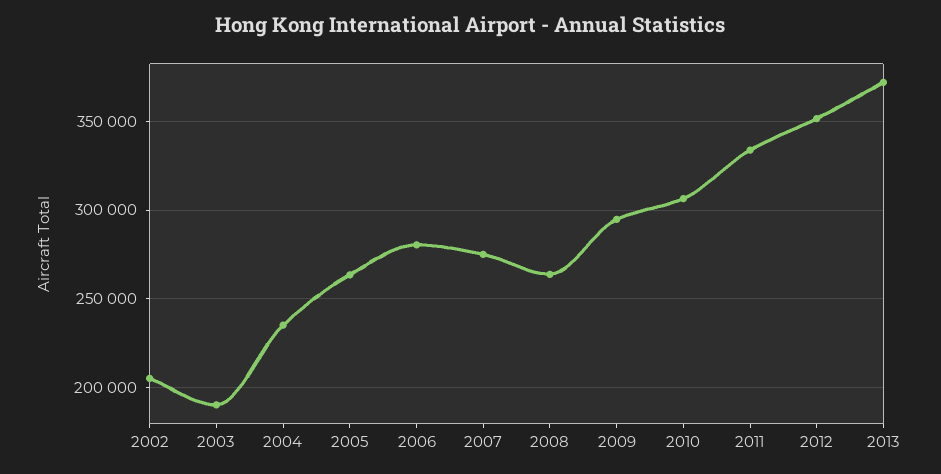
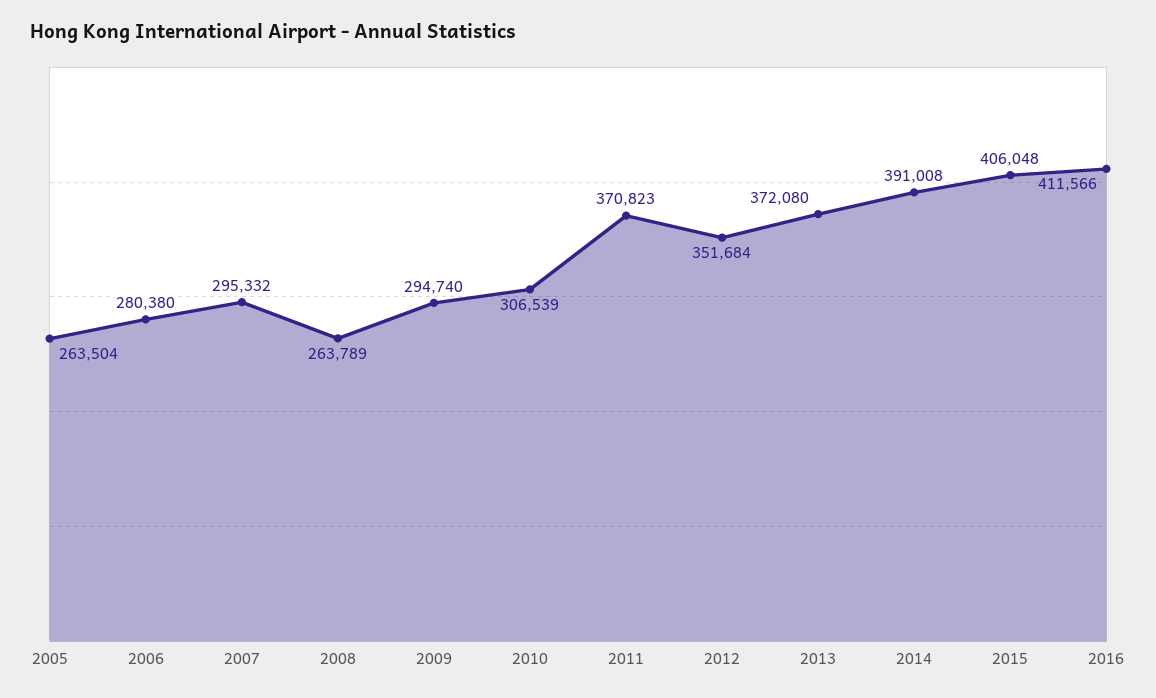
2002: 205000 -> none
2003: 190000 -> none
2004: 235000 -> none
2007: 275000 -> 295332
2011: 335000 -> 370823
2014: none -> 391008
2015: none -> 406048
2016: none -> 411566

